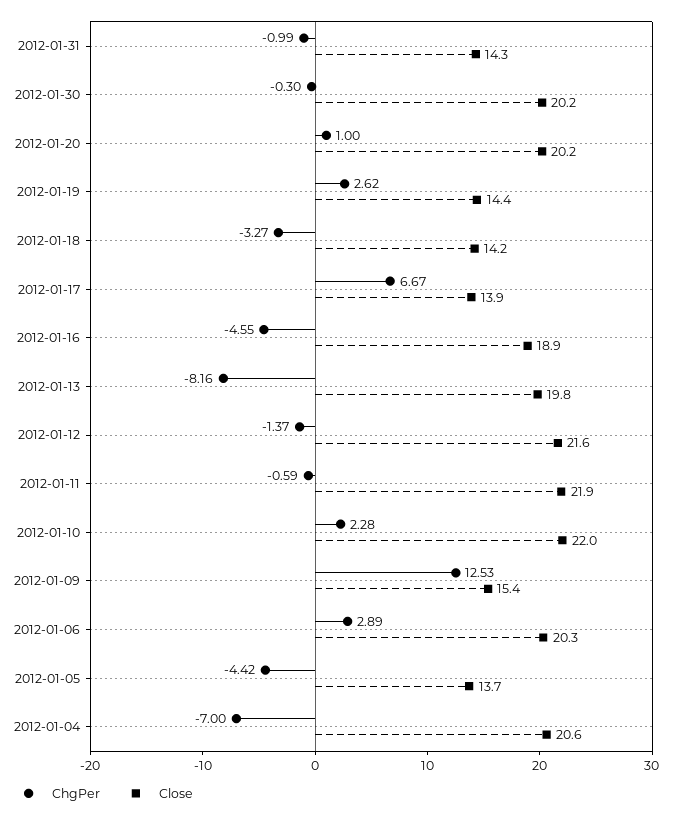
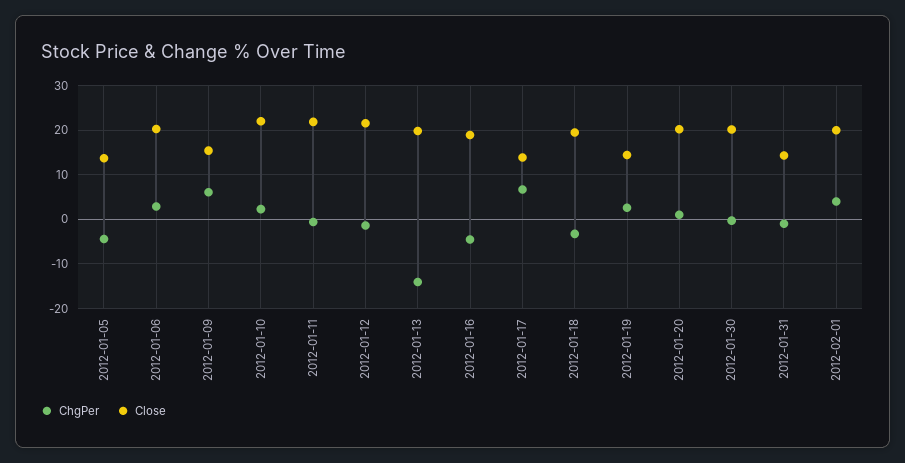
Close, 2012-01-18: 14.2 -> 20
ChgPer, 2012-01-13: -8.16 -> -14
ChgPer, 2012-01-09: 12.53 -> 6
ChgPer, 2012-01-04: -7 -> none
Close, 2012-01-04: 20.6 -> none
ChgPer, 2012-02-01: none -> 4
Close, 2012-02-01: none -> 20

